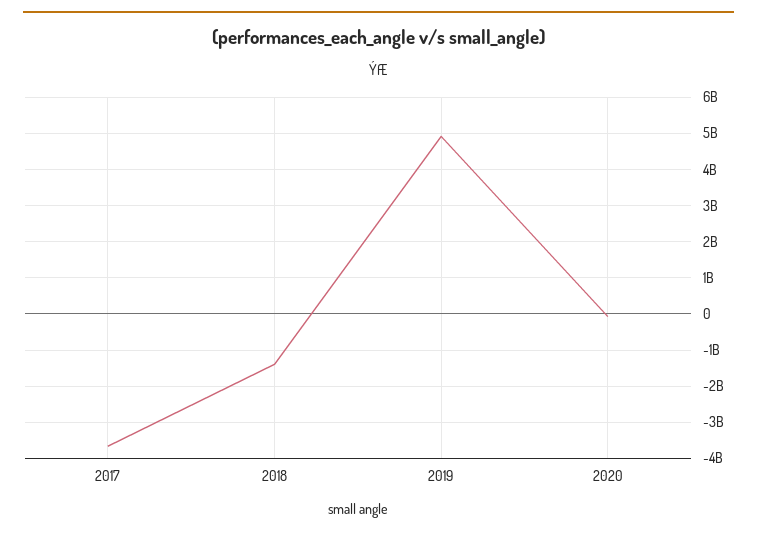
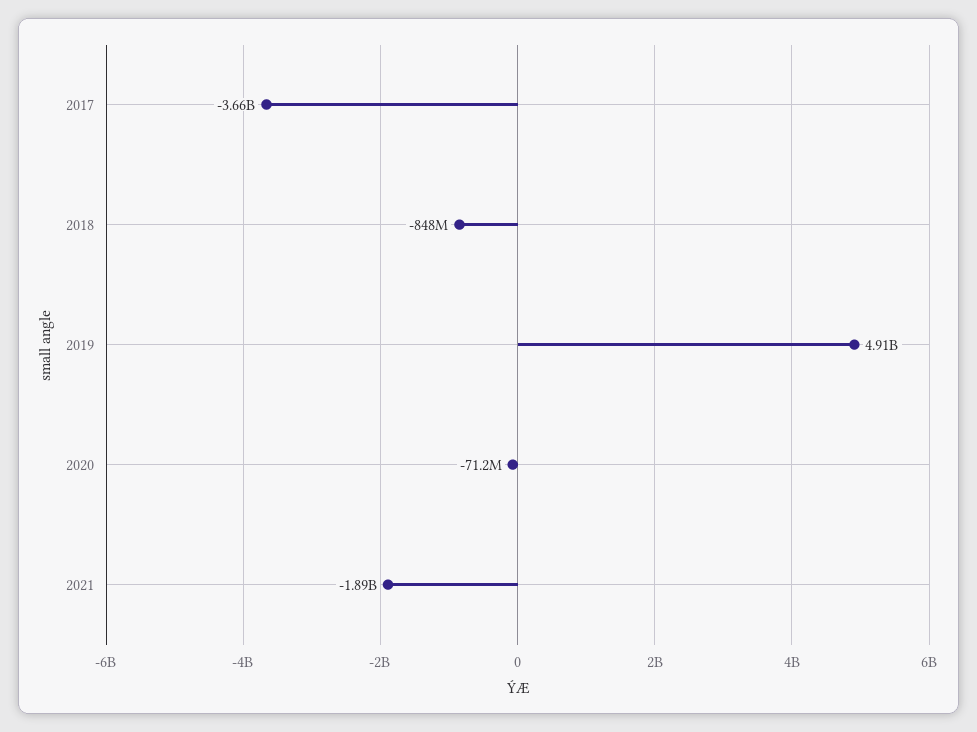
2018: -1400000000 -> -848000000
2021: none -> -1890000000

